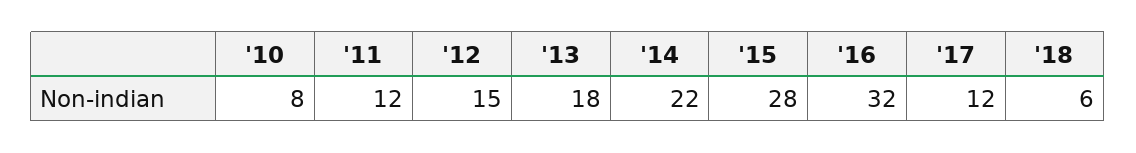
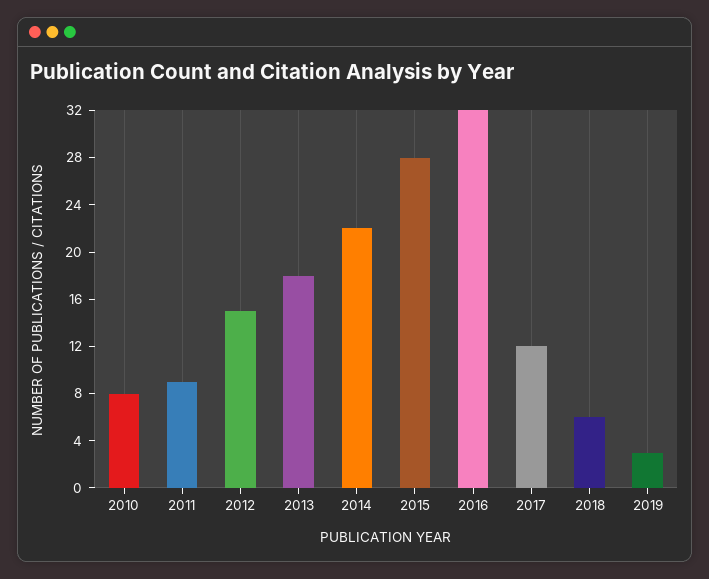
'11: 12 -> 9
2019: none -> 3

